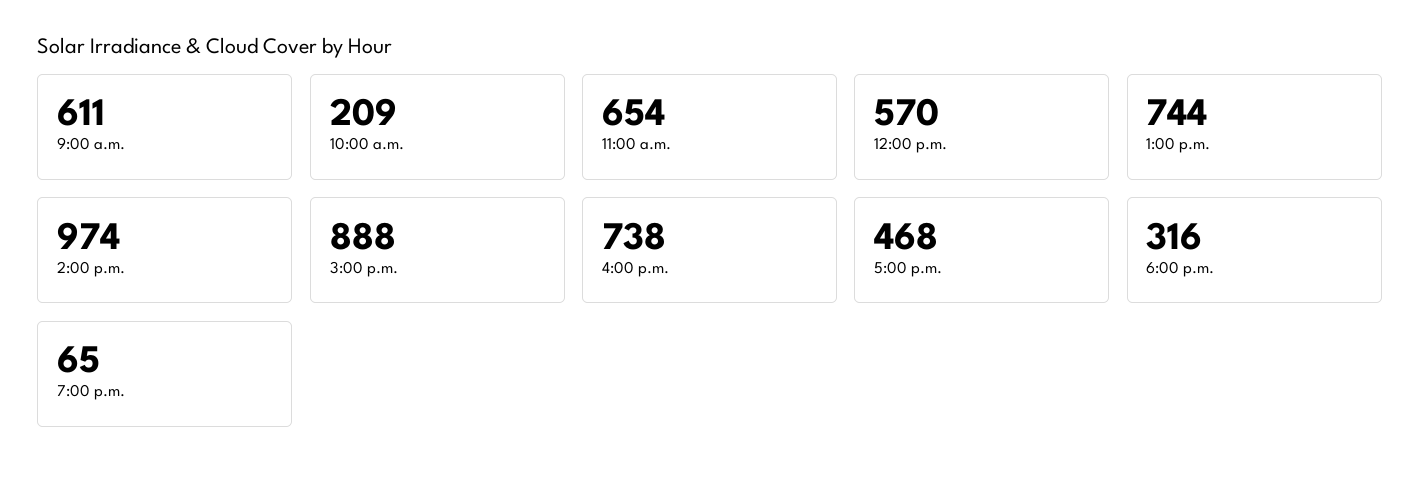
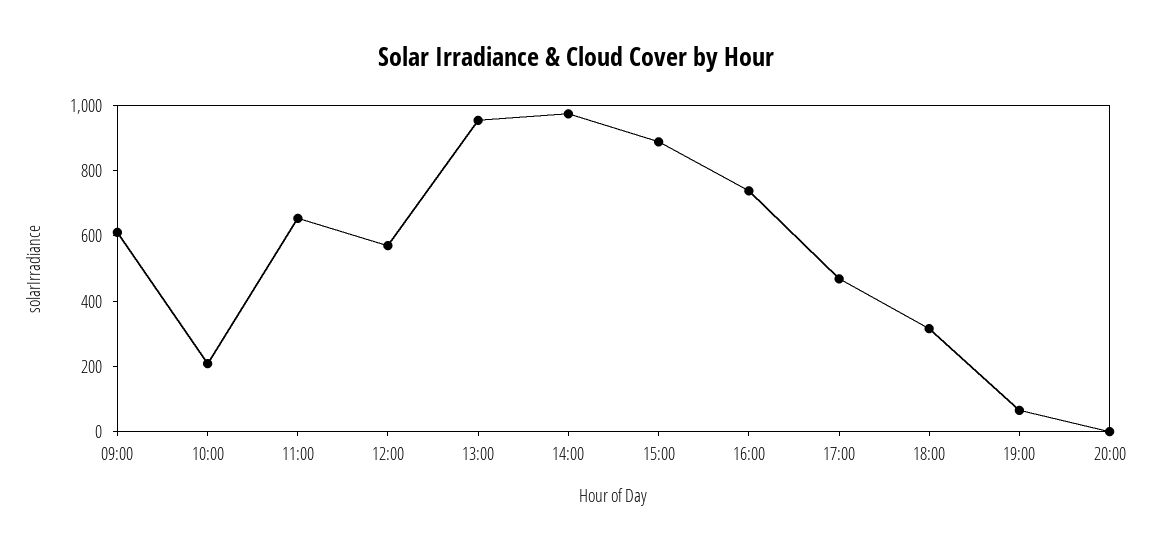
1:00 p.m.: 744 -> 950
20:00: none -> 0

